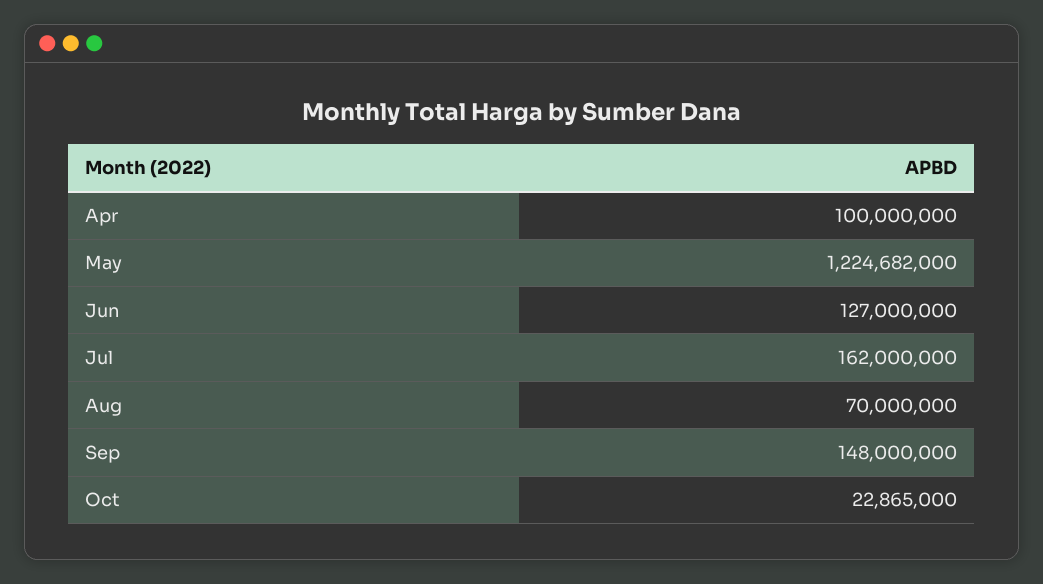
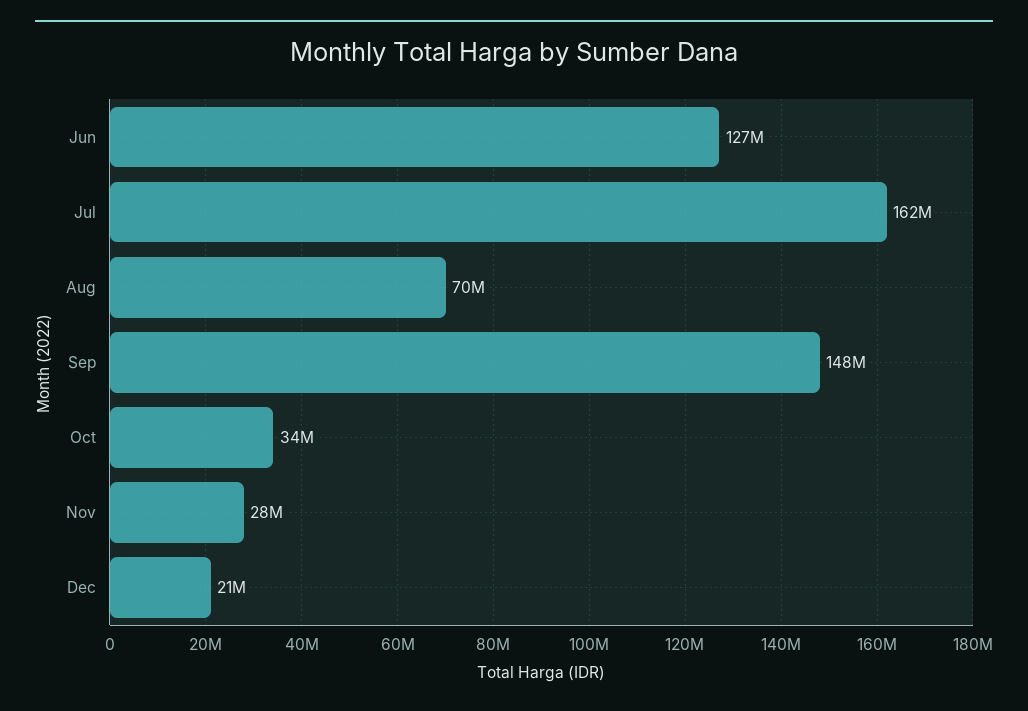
Apr: 100000000 -> none
May: 1224682000 -> none
Oct: 22865000 -> 34000000
Nov: none -> 28000000
Dec: none -> 21000000

